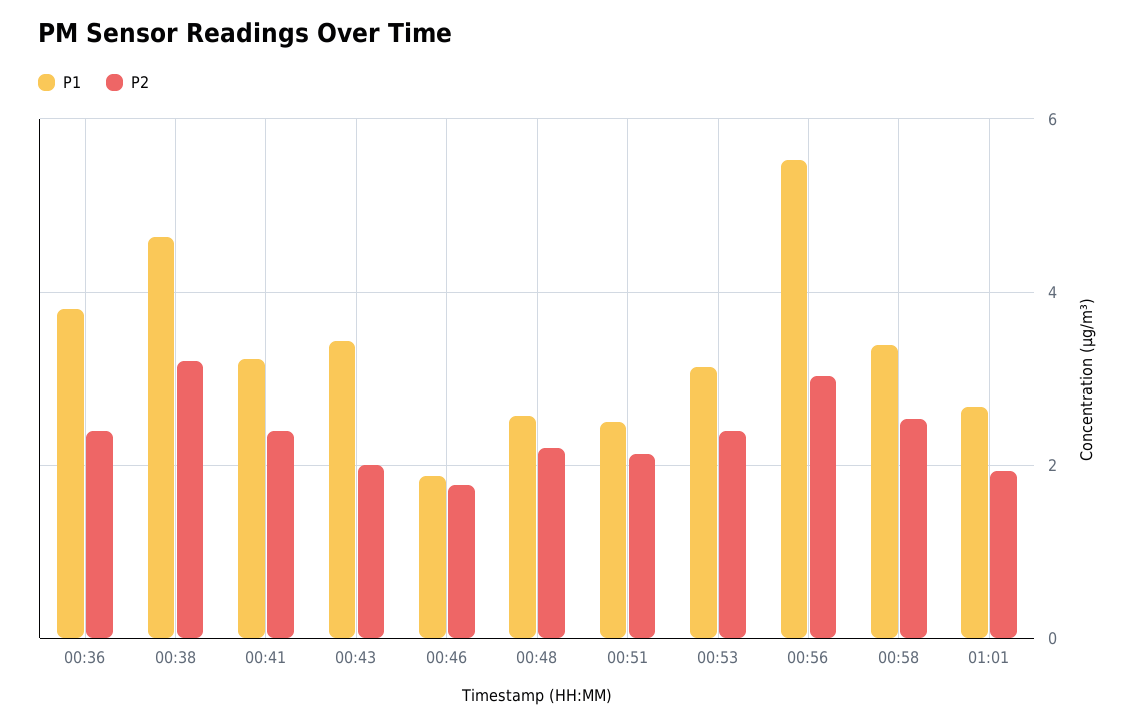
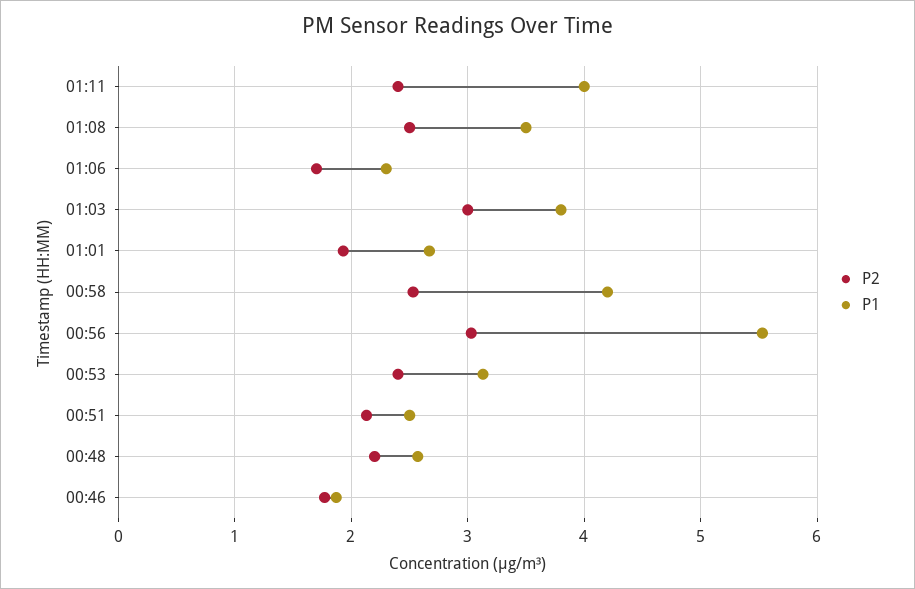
P1, 00:36: 3.8 -> none
P2, 00:36: 2.4 -> none
P1, 00:38: 4.6 -> none
P2, 00:38: 3.2 -> none
P1, 00:41: 3.2 -> none
P2, 00:41: 2.4 -> none
P1, 00:43: 3.4 -> none
P2, 00:43: 2 -> none
P1, 00:58: 3.4 -> 4.2
P2, 01:11: none -> 2.4
P1, 01:11: none -> 4
P2, 01:08: none -> 2.5
P1, 01:08: none -> 3.5
P2, 01:06: none -> 1.7
P1, 01:06: none -> 2.3
P2, 01:03: none -> 3
P1, 01:03: none -> 3.8

